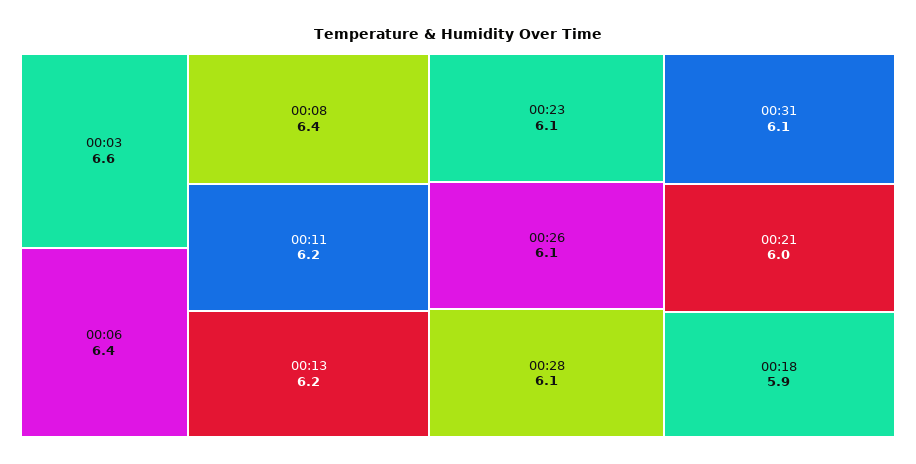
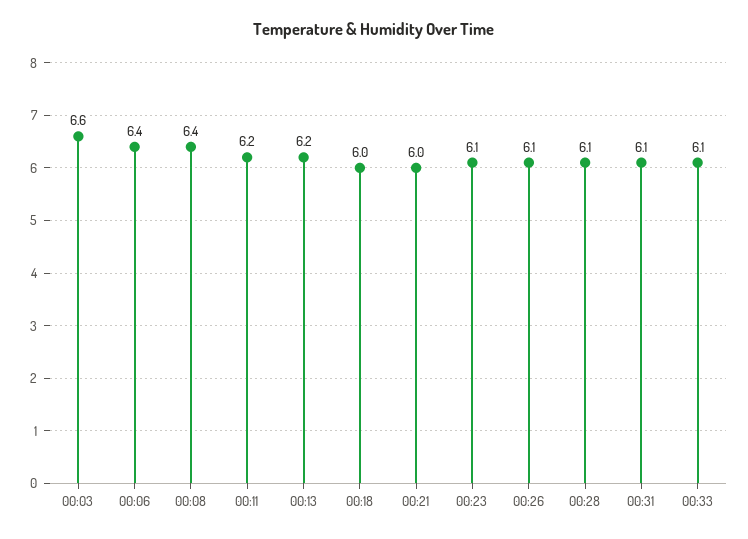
00:18: 5.9 -> 6
00:33: none -> 6.1

